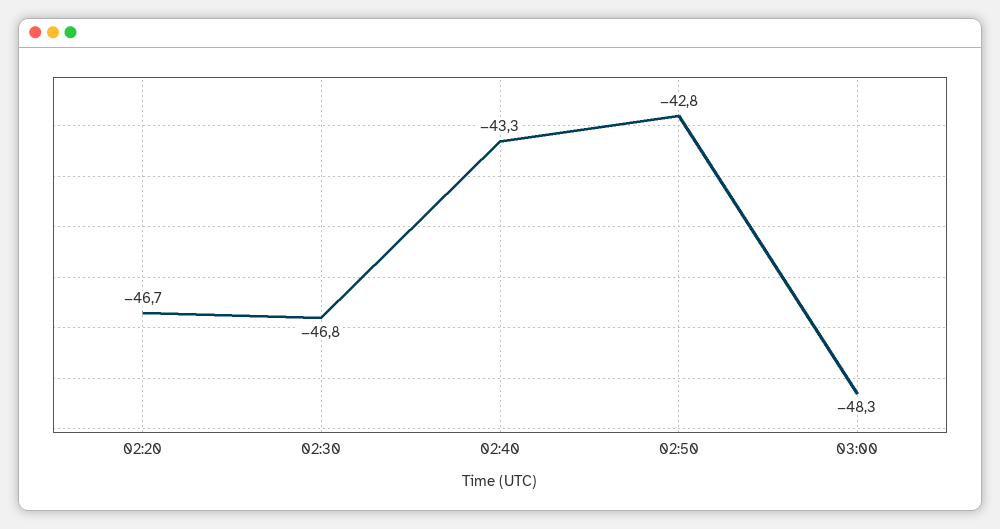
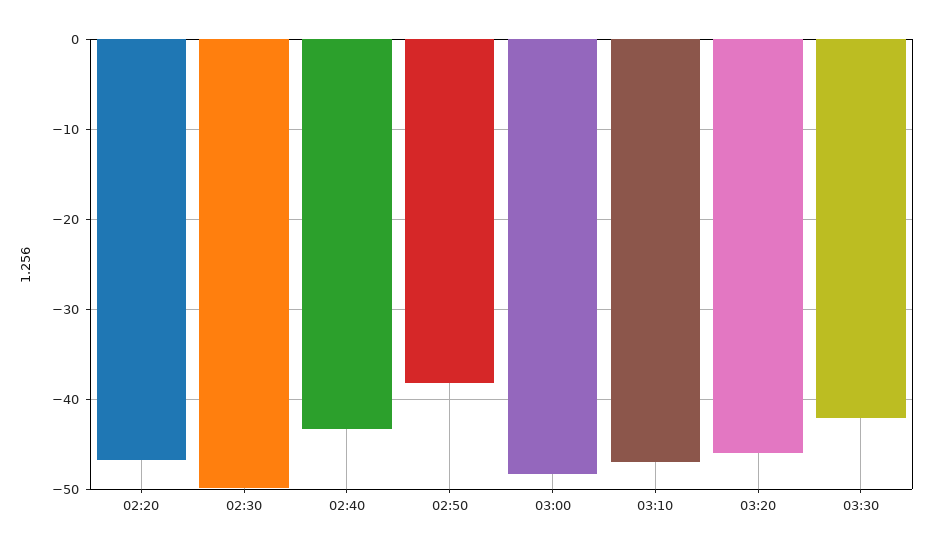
02:30: -46.8 -> -50
02:50: -42.8 -> -38
03:10: none -> -47
03:20: none -> -46
03:30: none -> -42

